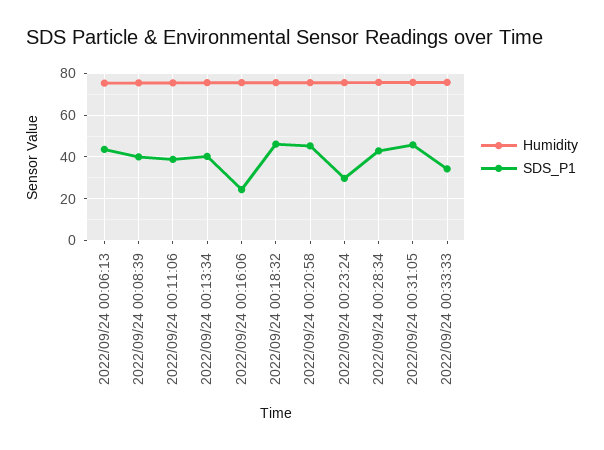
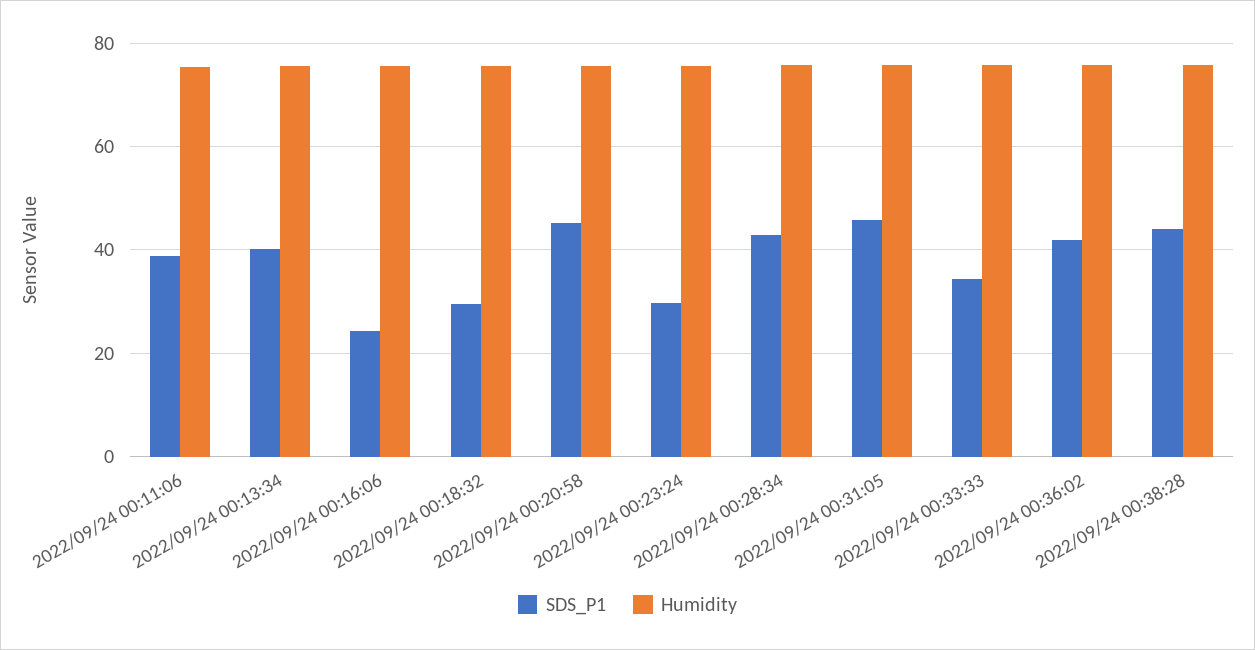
Humidity, 2022/09/24 00:06:13: 75 -> none
SDS_P1, 2022/09/24 00:06:13: 45 -> none
Humidity, 2022/09/24 00:08:39: 75 -> none
SDS_P1, 2022/09/24 00:08:39: 40 -> none
SDS_P1, 2022/09/24 00:18:32: 45 -> 30
SDS_P1, 2022/09/24 00:36:02: none -> 42
Humidity, 2022/09/24 00:36:02: none -> 76
SDS_P1, 2022/09/24 00:38:28: none -> 44
Humidity, 2022/09/24 00:38:28: none -> 76

